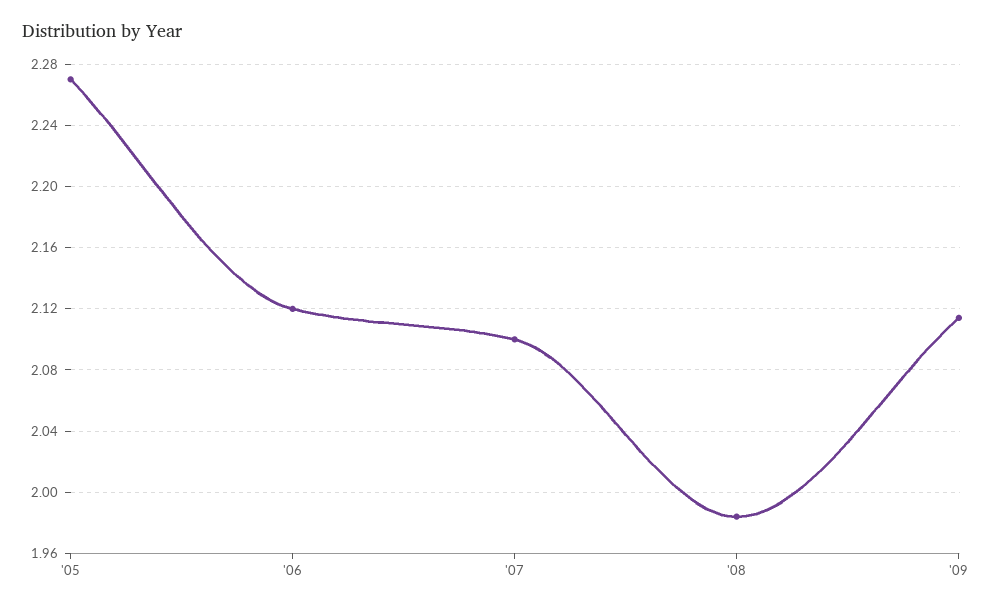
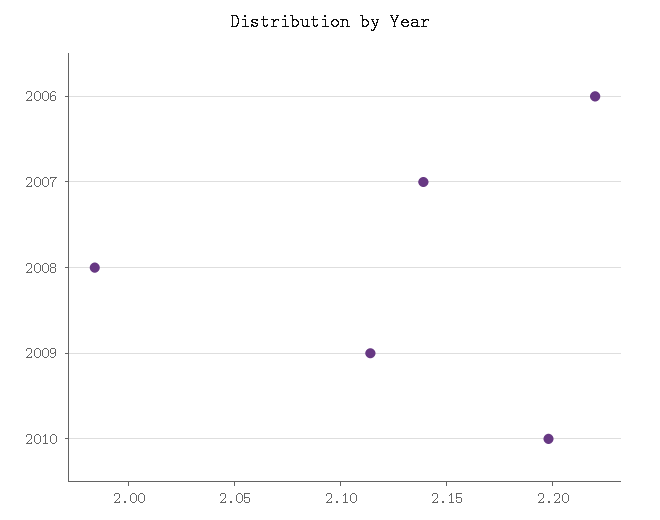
'05: 2.27 -> none
'06: 2.12 -> 2.22
'07: 2.1 -> 2.14
2010: none -> 2.2

